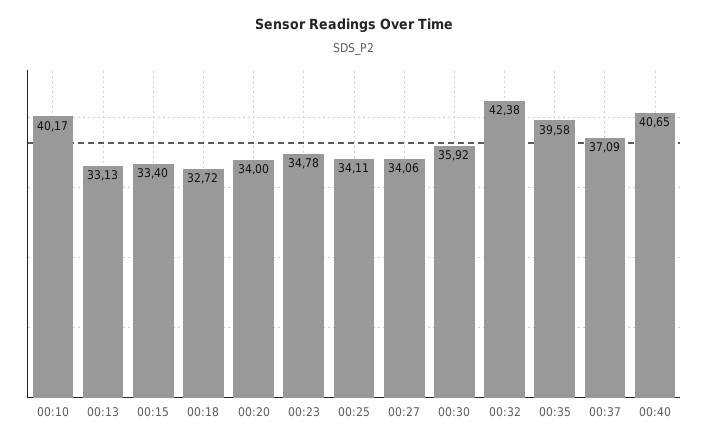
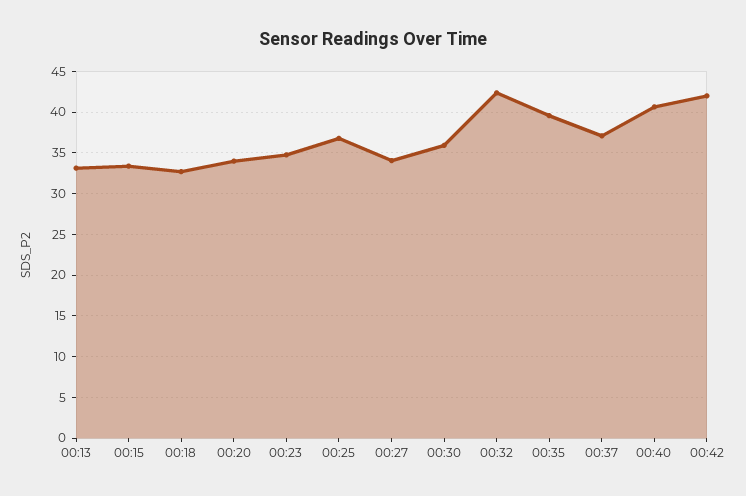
00:10: 40.17 -> none
00:25: 34.11 -> 37
00:42: none -> 42

